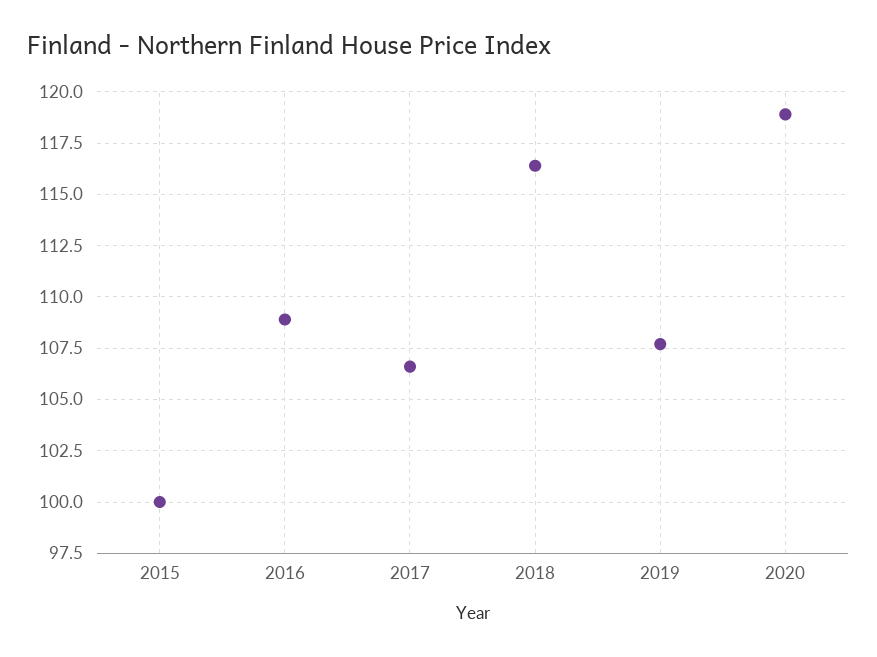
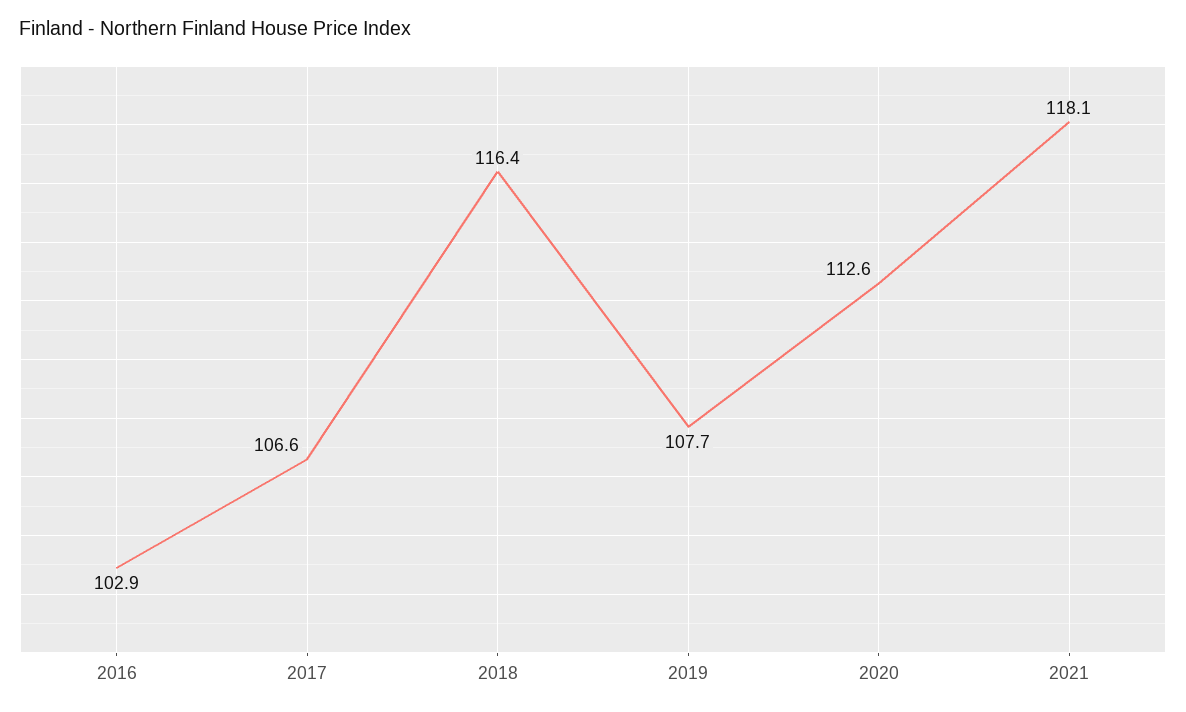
2015: 100 -> none
2016: 109 -> 102.9
2020: 119 -> 112.6
2021: none -> 118.1

